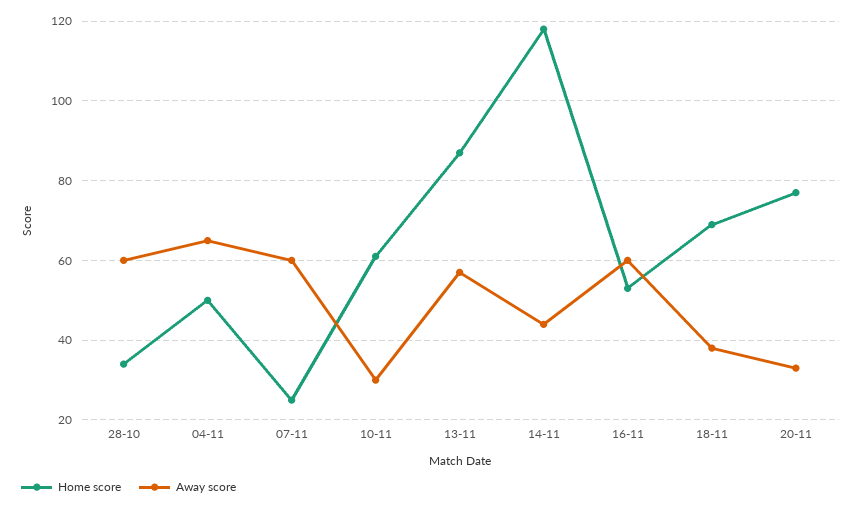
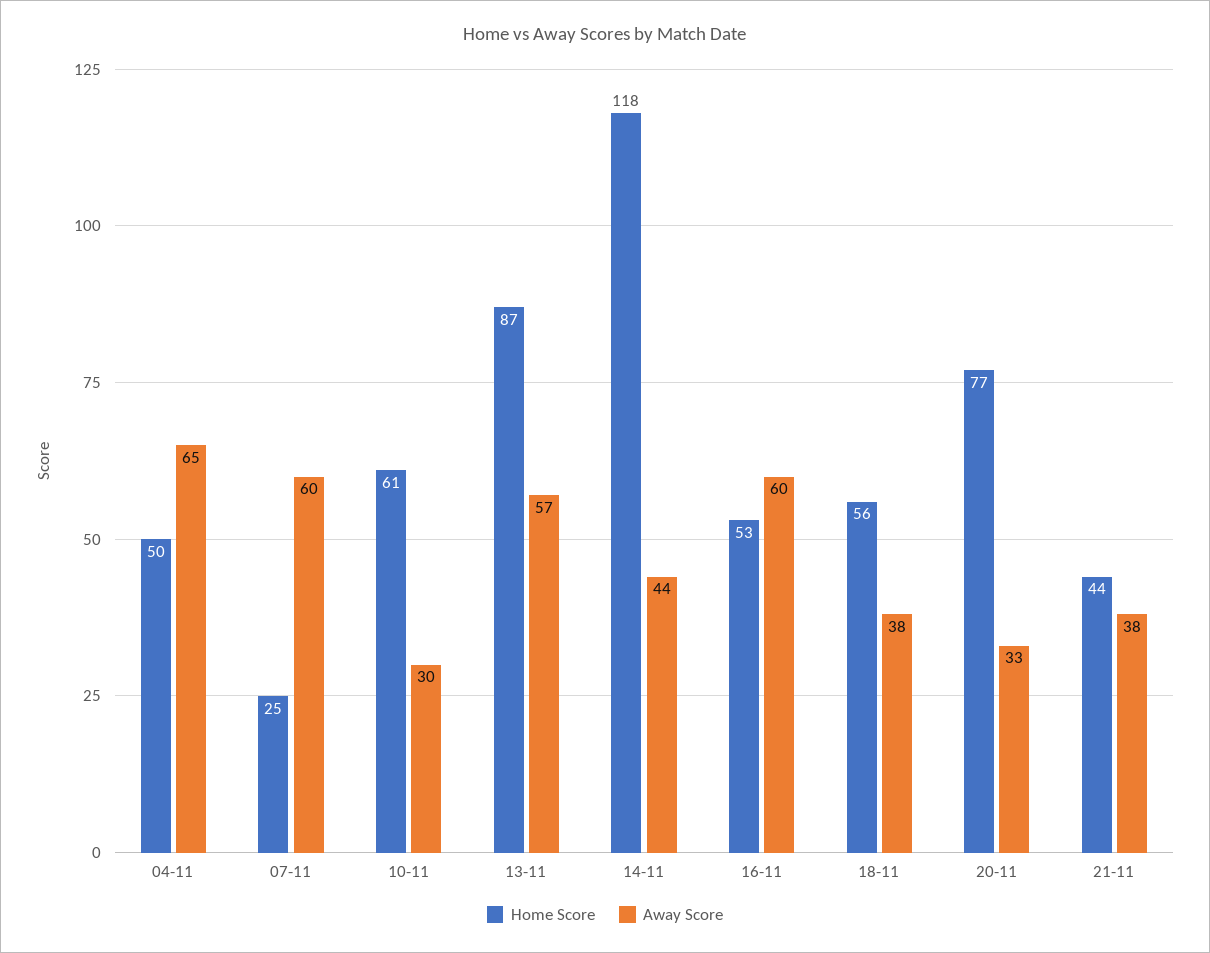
Home score, 28-10: 35 -> none
Away score, 28-10: 60 -> none
Home score, 18-11: 70 -> 56
Home score, 21-11: none -> 44
Away score, 21-11: none -> 38

